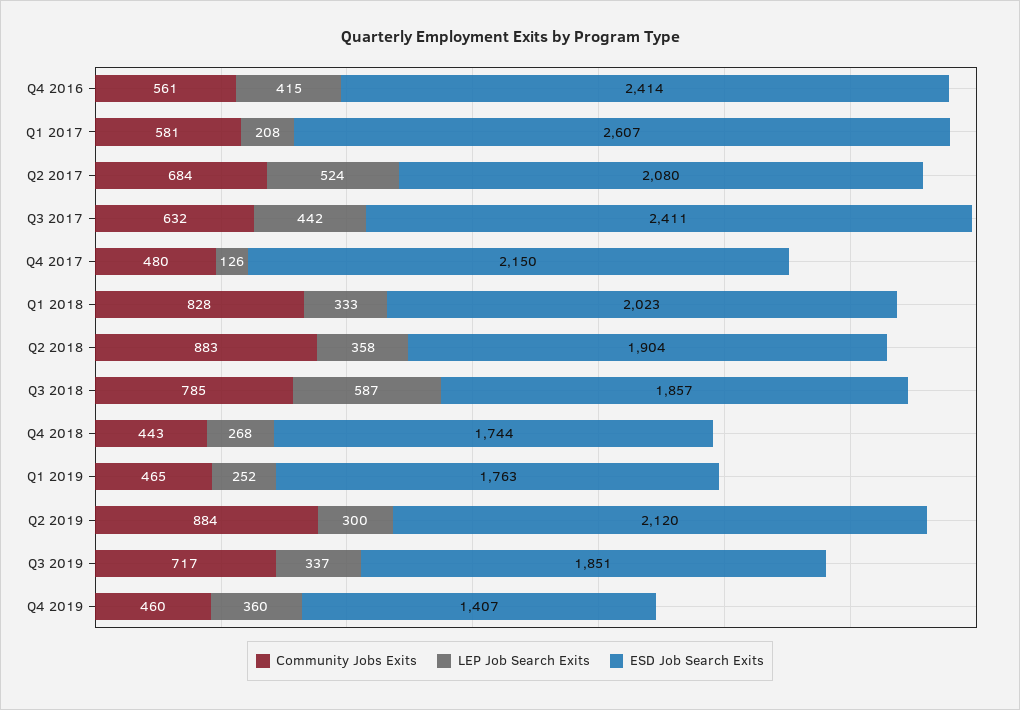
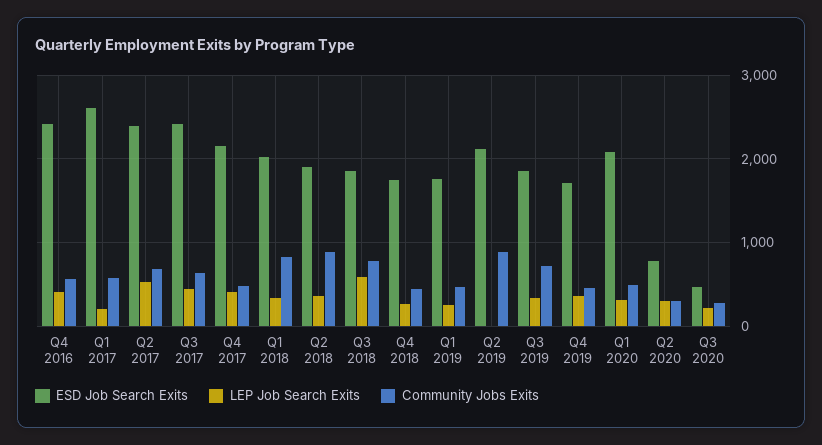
ESD Job Search Exits, Q2 2017: 2080 -> 2400
LEP Job Search Exits, Q4 2017: 126 -> 400
LEP Job Search Exits, Q2 2019: 300 -> 0
ESD Job Search Exits, Q4 2019: 1407 -> 1700
ESD Job Search Exits, Q1 2020: none -> 2100
LEP Job Search Exits, Q1 2020: none -> 300
Community Jobs Exits, Q1 2020: none -> 500
ESD Job Search Exits, Q2 2020: none -> 800
LEP Job Search Exits, Q2 2020: none -> 300
Community Jobs Exits, Q2 2020: none -> 300
ESD Job Search Exits, Q3 2020: none -> 500
LEP Job Search Exits, Q3 2020: none -> 200
Community Jobs Exits, Q3 2020: none -> 300

